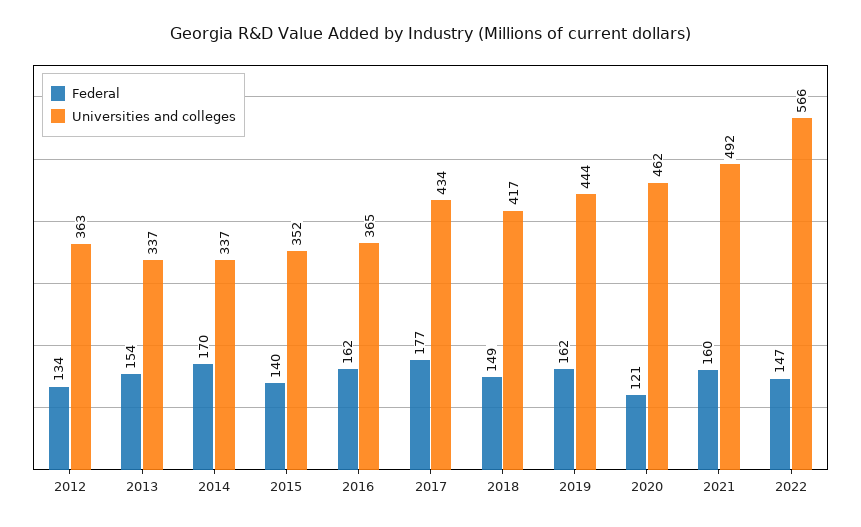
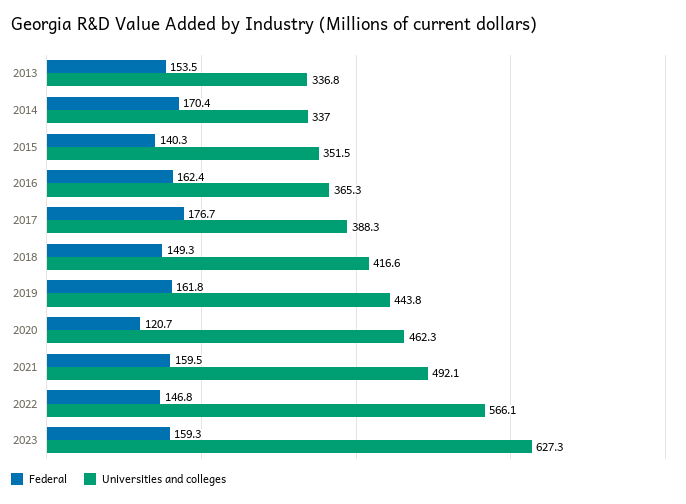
Federal, 2012: 134 -> none
Universities and colleges, 2012: 363 -> none
Universities and colleges, 2017: 434 -> 388.3
Federal, 2023: none -> 159.3
Universities and colleges, 2023: none -> 627.3

